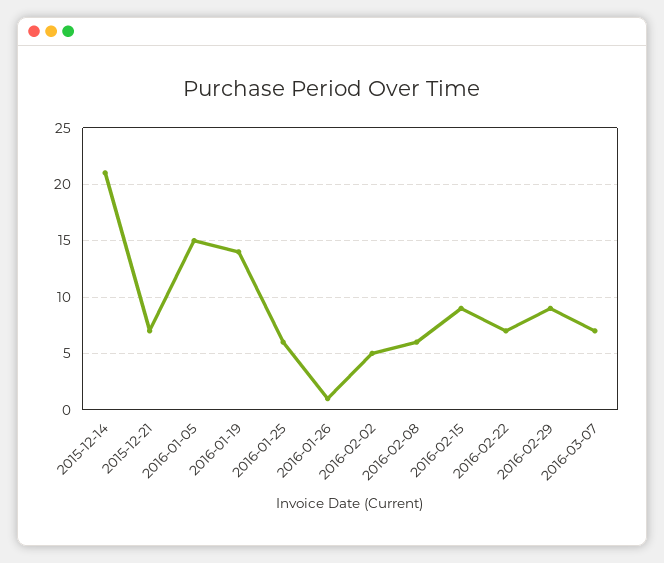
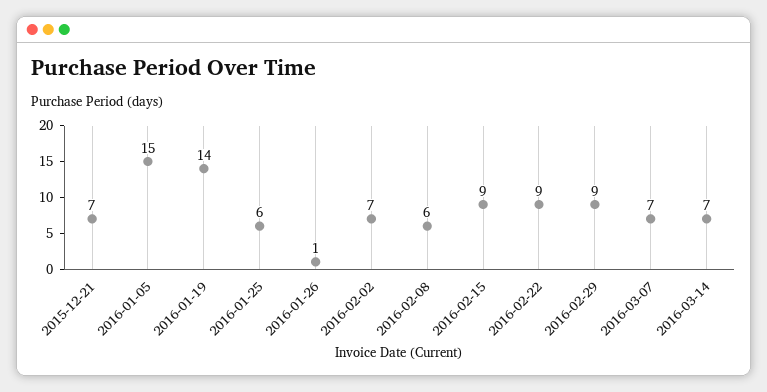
2015-12-14: 21 -> none
2016-02-02: 5 -> 7
2016-02-22: 7 -> 9
2016-03-14: none -> 7

